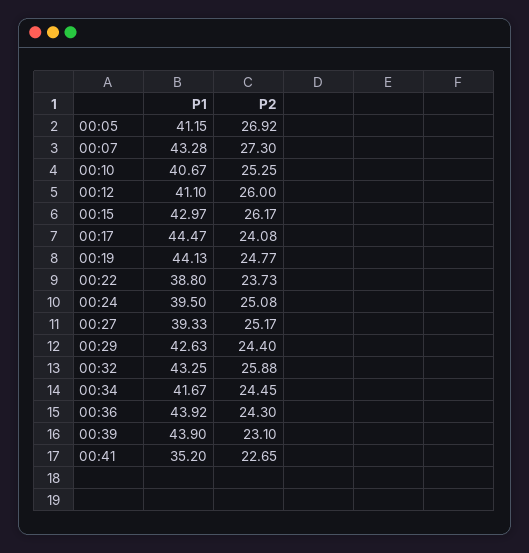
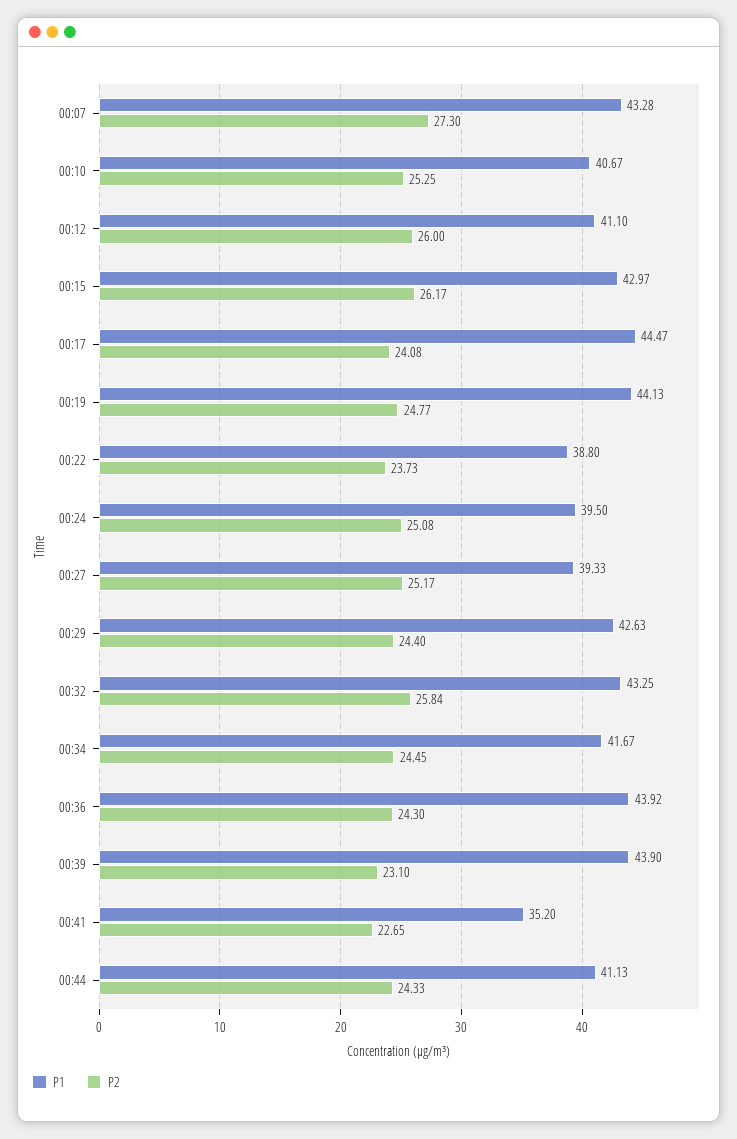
P1, 00:05: 41.15 -> none
P2, 00:05: 26.92 -> none
P2, 00:32: 25.88 -> 25.84
P1, 00:44: none -> 41.13
P2, 00:44: none -> 24.33

